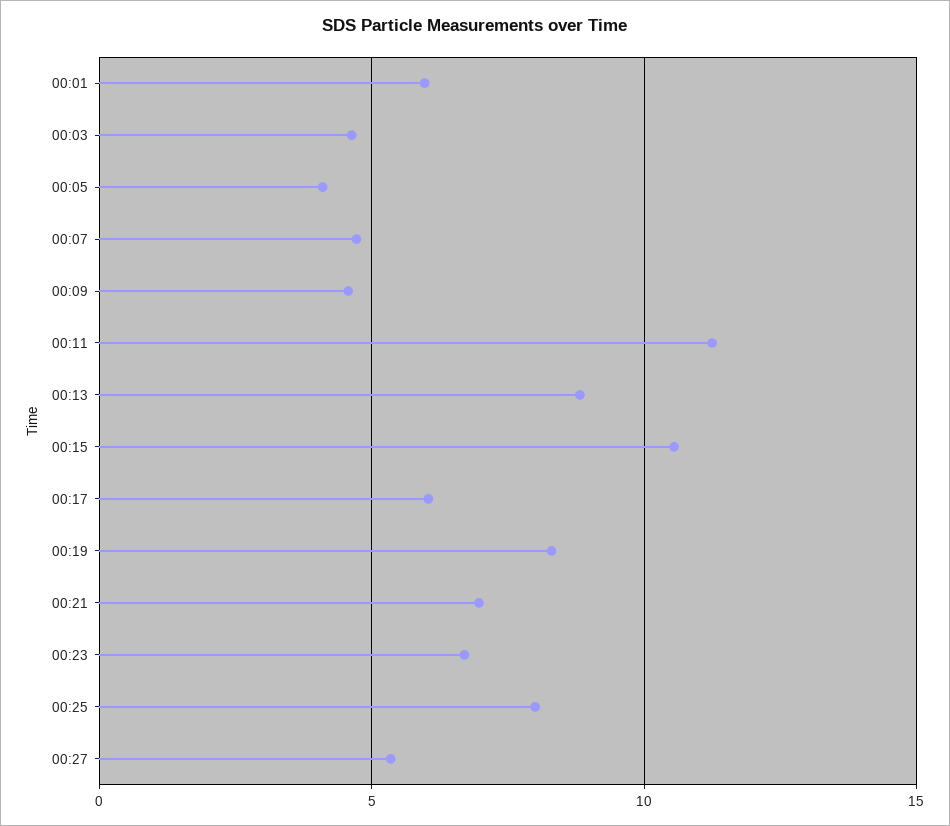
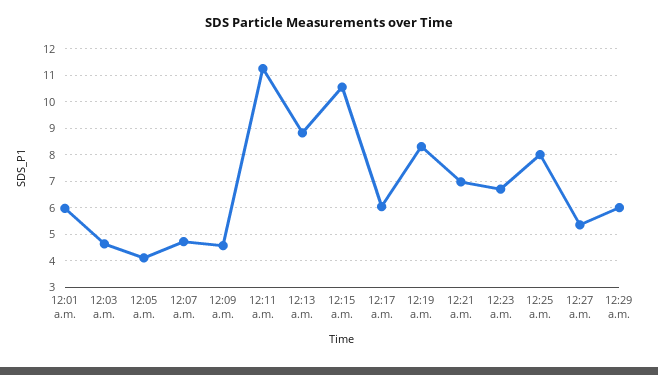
12:29 a.m.: none -> 6

